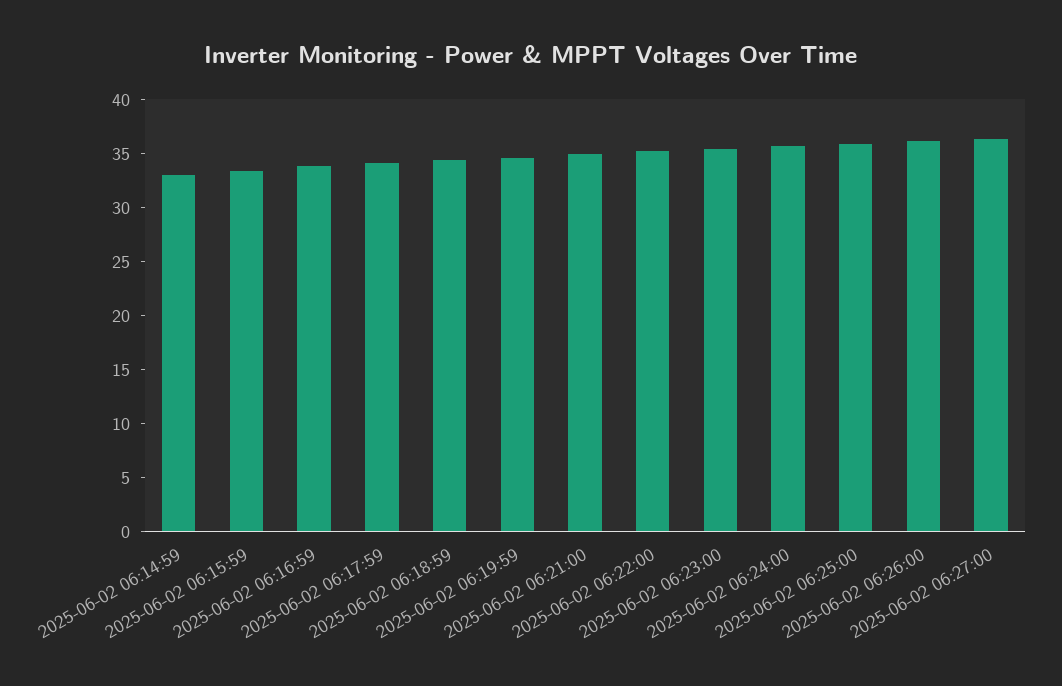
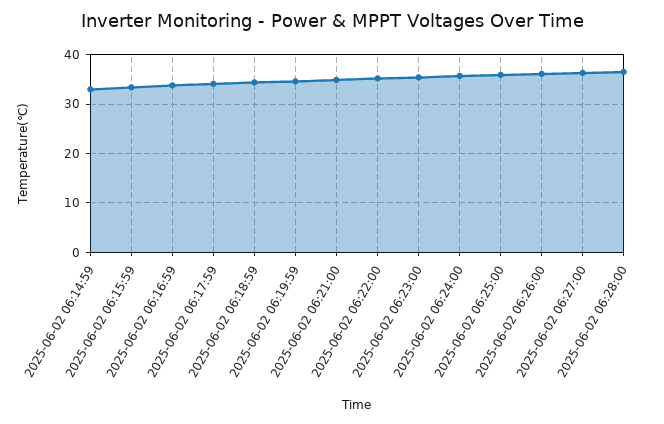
2025-06-02 06:28:00: none -> 36

